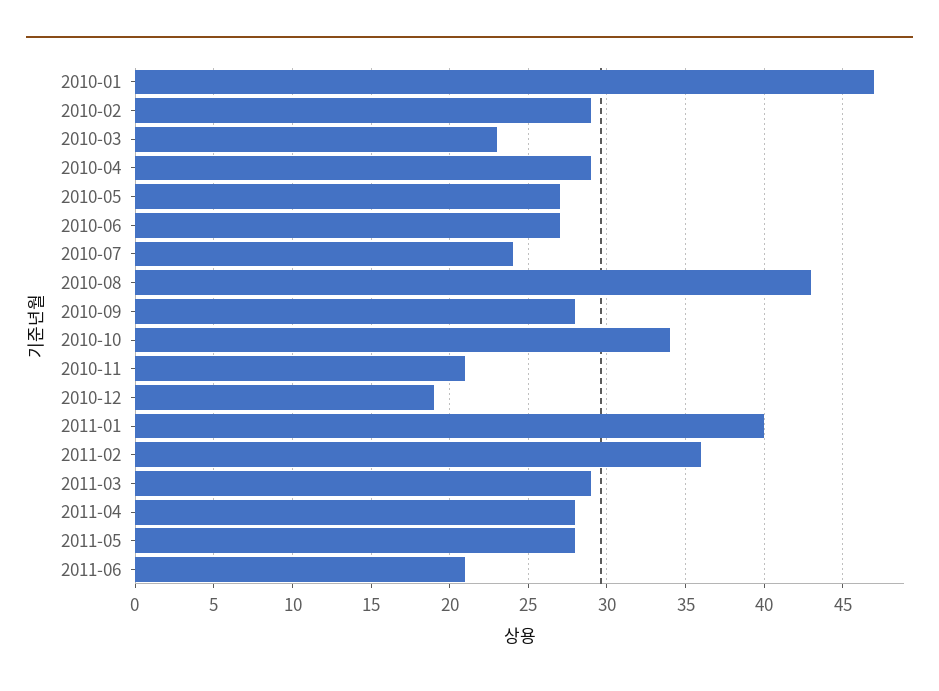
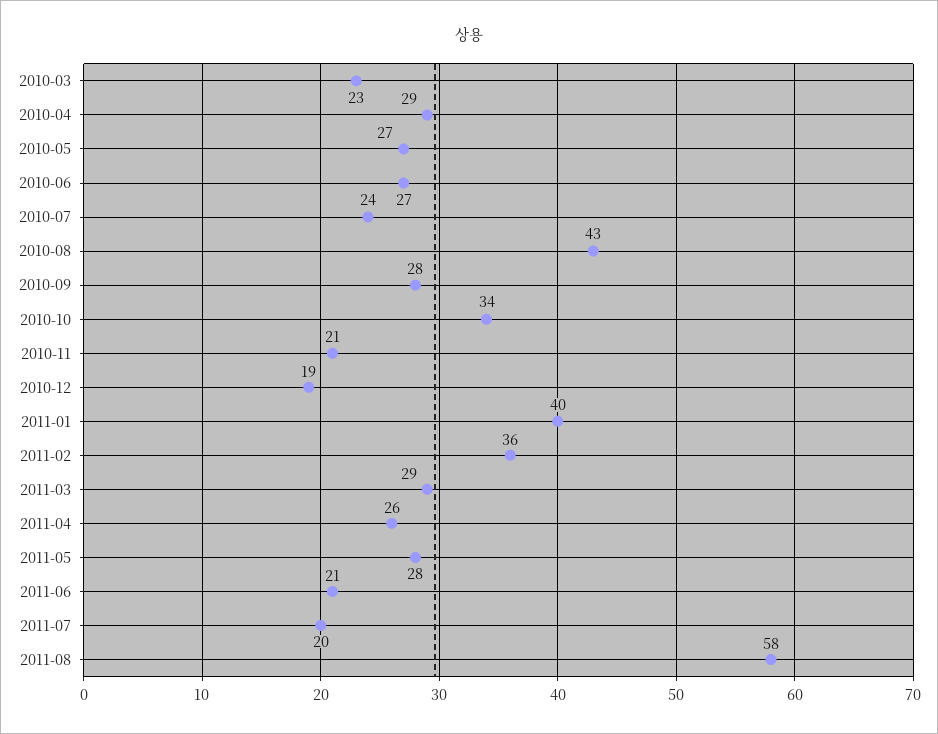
2010-01: 47 -> none
2010-02: 29 -> none
2011-04: 28 -> 26
2011-07: none -> 20
2011-08: none -> 58

